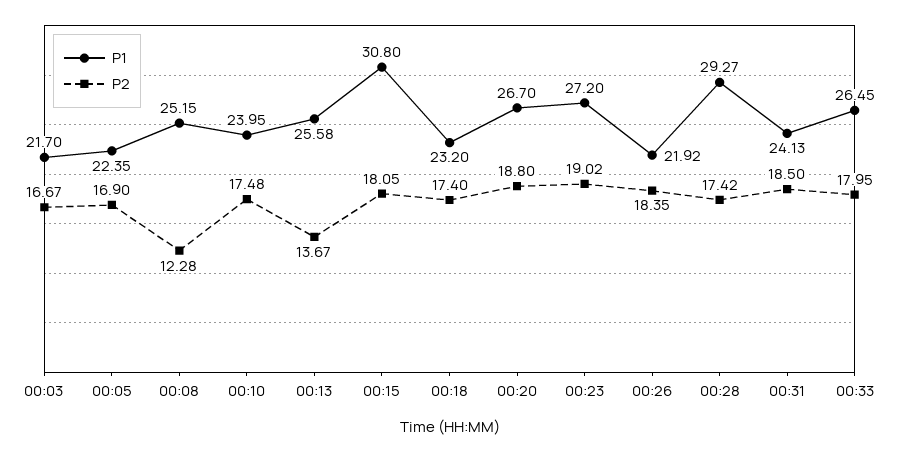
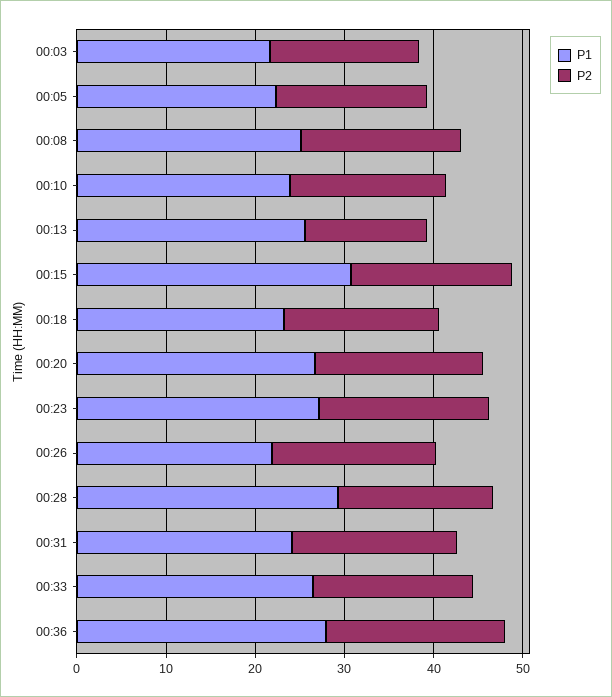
P2, 00:08: 12.28 -> 18
P1, 00:36: none -> 28
P2, 00:36: none -> 20

